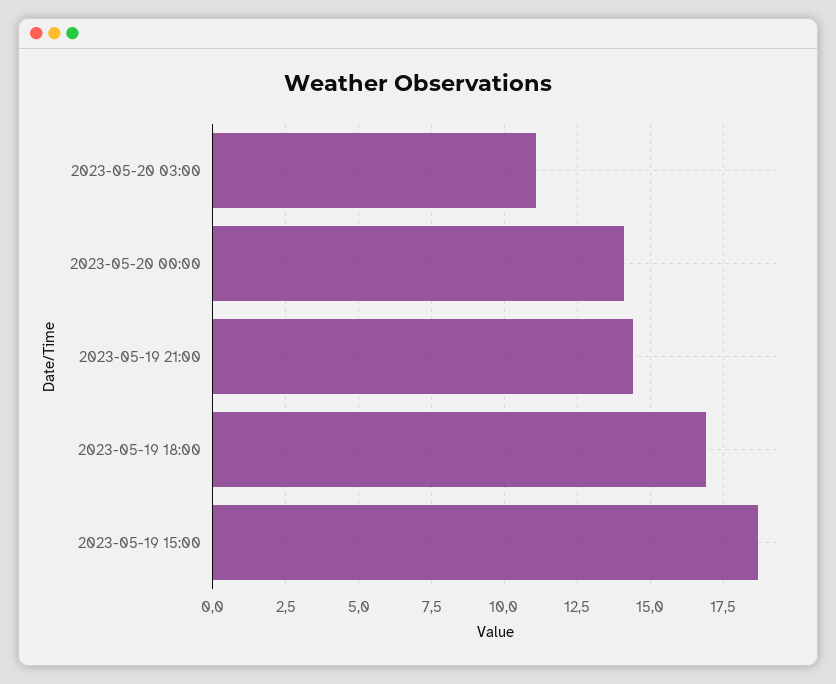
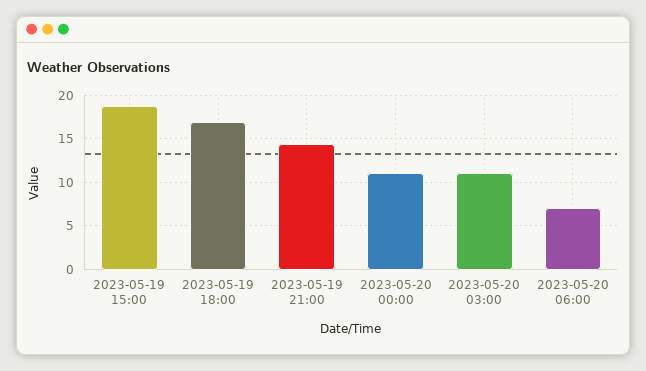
2023-05-20 00:00: 14 -> 11
2023-05-20 06:00: none -> 7

